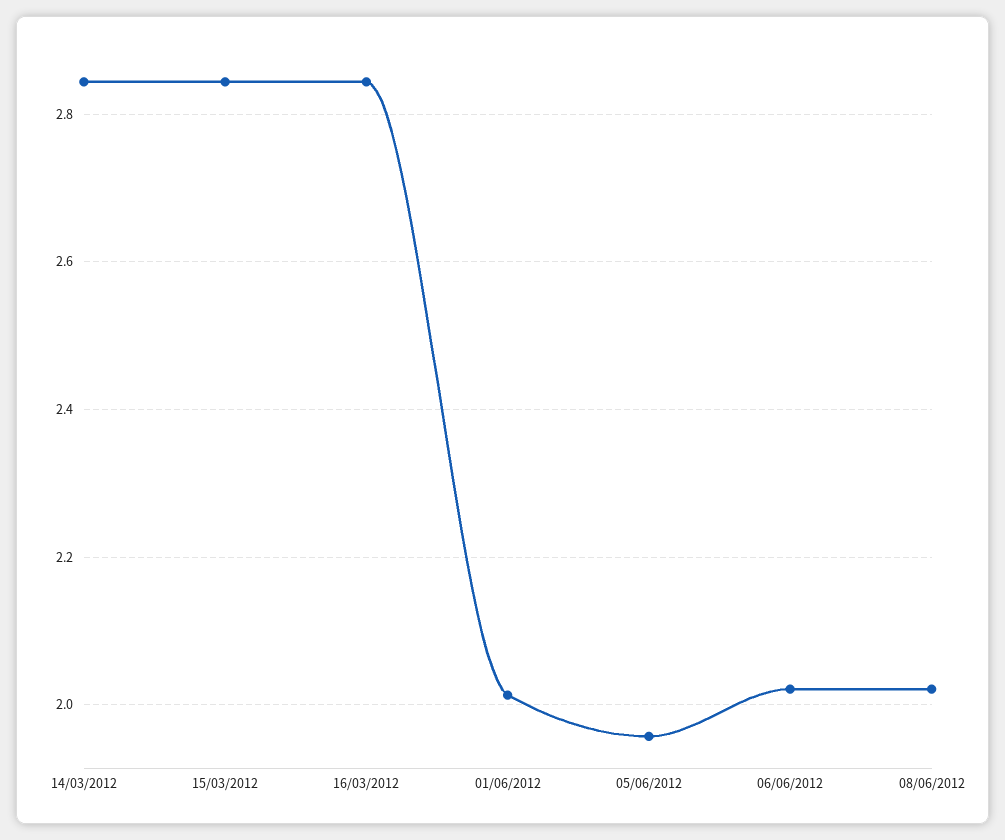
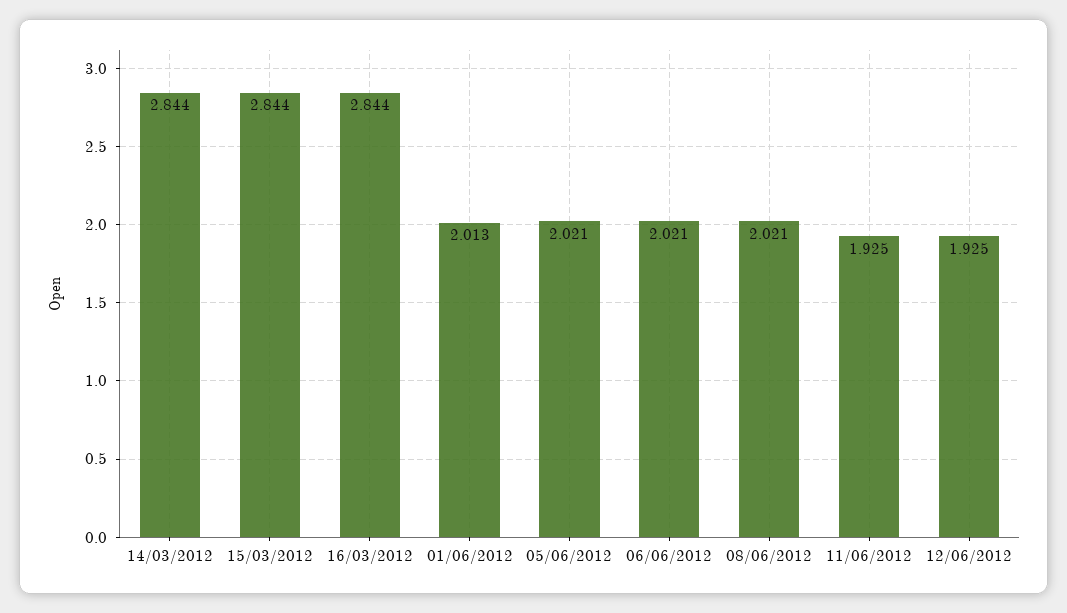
05/06/2012: 1.96 -> 2.021
11/06/2012: none -> 1.925
12/06/2012: none -> 1.925

